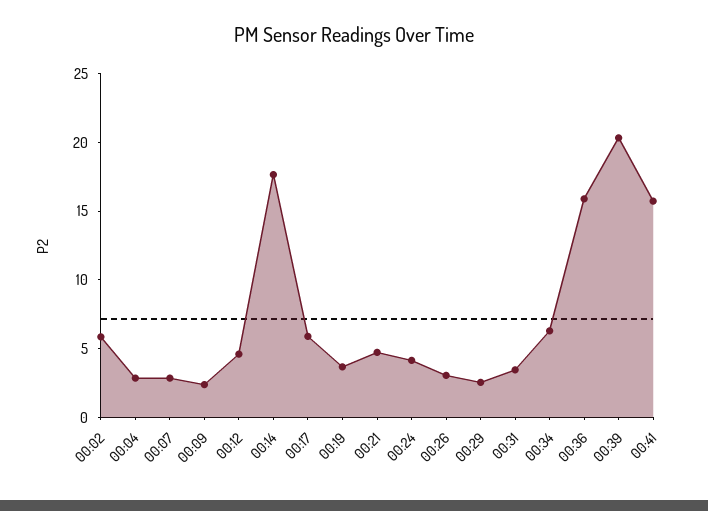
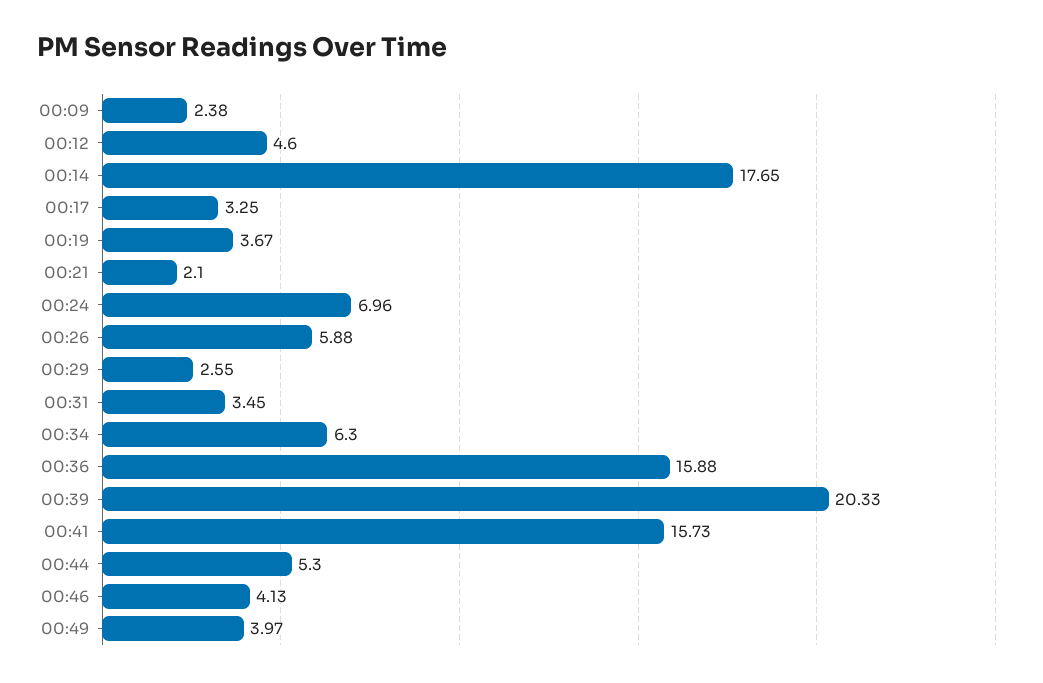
00:02: 6 -> none
00:04: 3 -> none
00:07: 3 -> none
00:17: 6 -> 3.25
00:21: 5 -> 2.1
00:24: 4 -> 6.96
00:26: 3 -> 5.88
00:44: none -> 5.3
00:46: none -> 4.13
00:49: none -> 3.97

